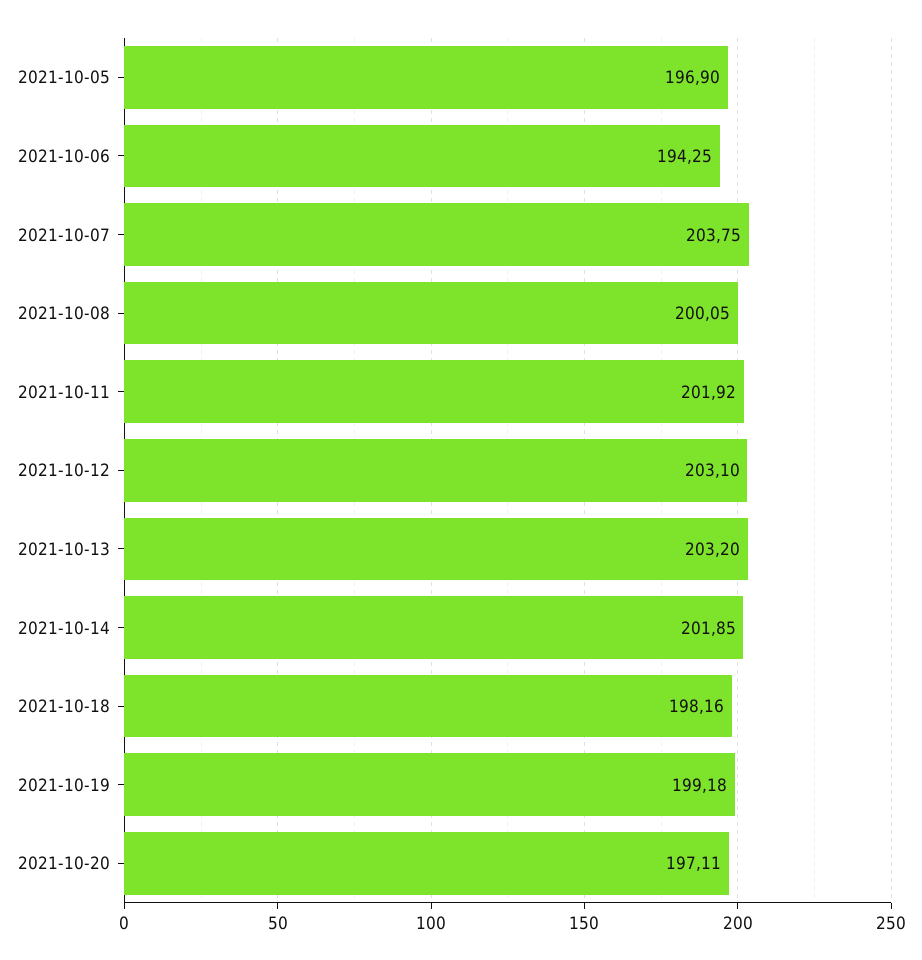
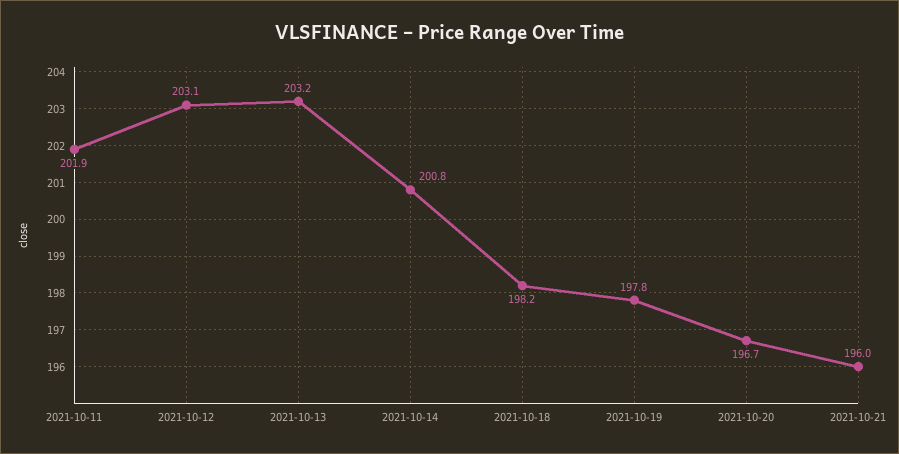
2021-10-05: 196.9 -> none
2021-10-06: 194.25 -> none
2021-10-07: 203.75 -> none
2021-10-08: 200.05 -> none
2021-10-14: 201.85 -> 200.8
2021-10-19: 199.18 -> 197.8
2021-10-20: 197.11 -> 196.7
2021-10-21: none -> 196

